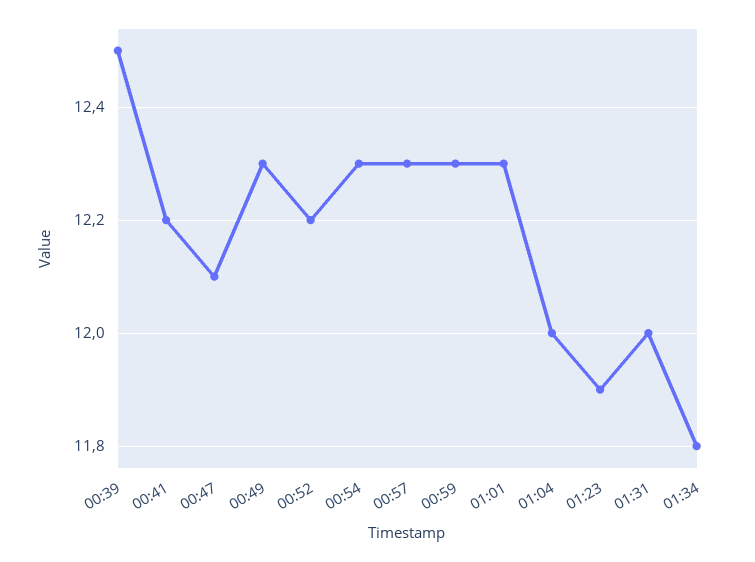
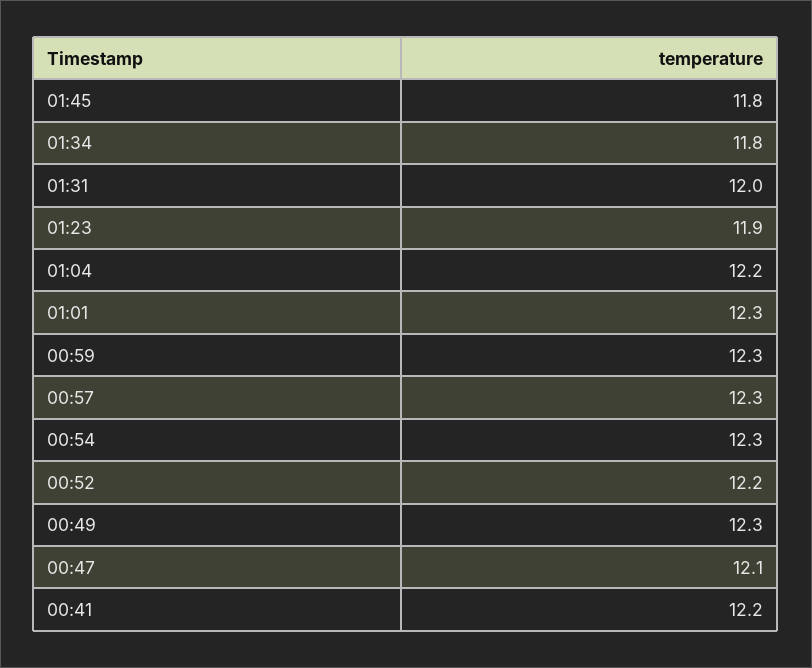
00:39: 12.5 -> none
01:04: 12 -> 12.2
01:45: none -> 11.8

